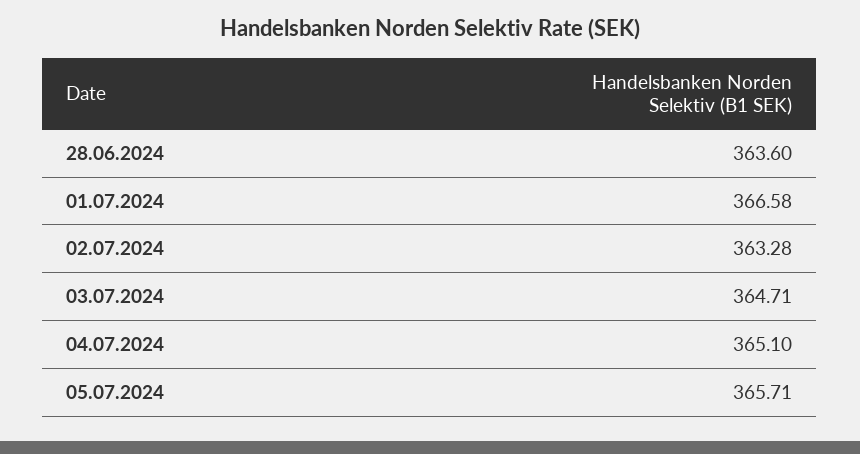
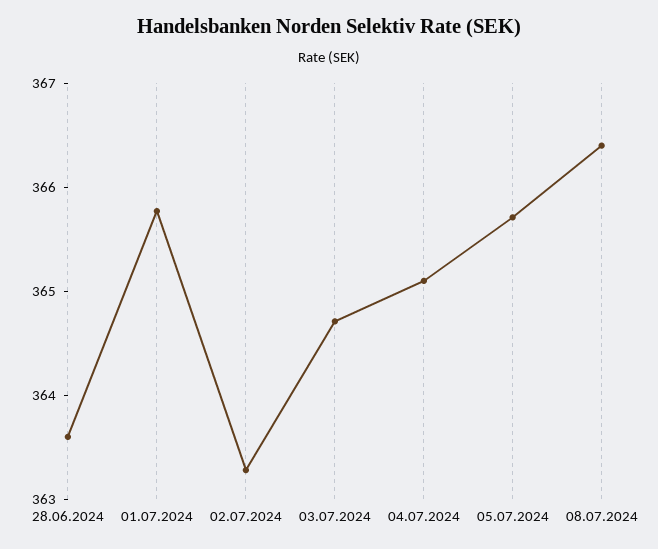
01.07.2024: 366.58 -> 365.8
08.07.2024: none -> 366.4

